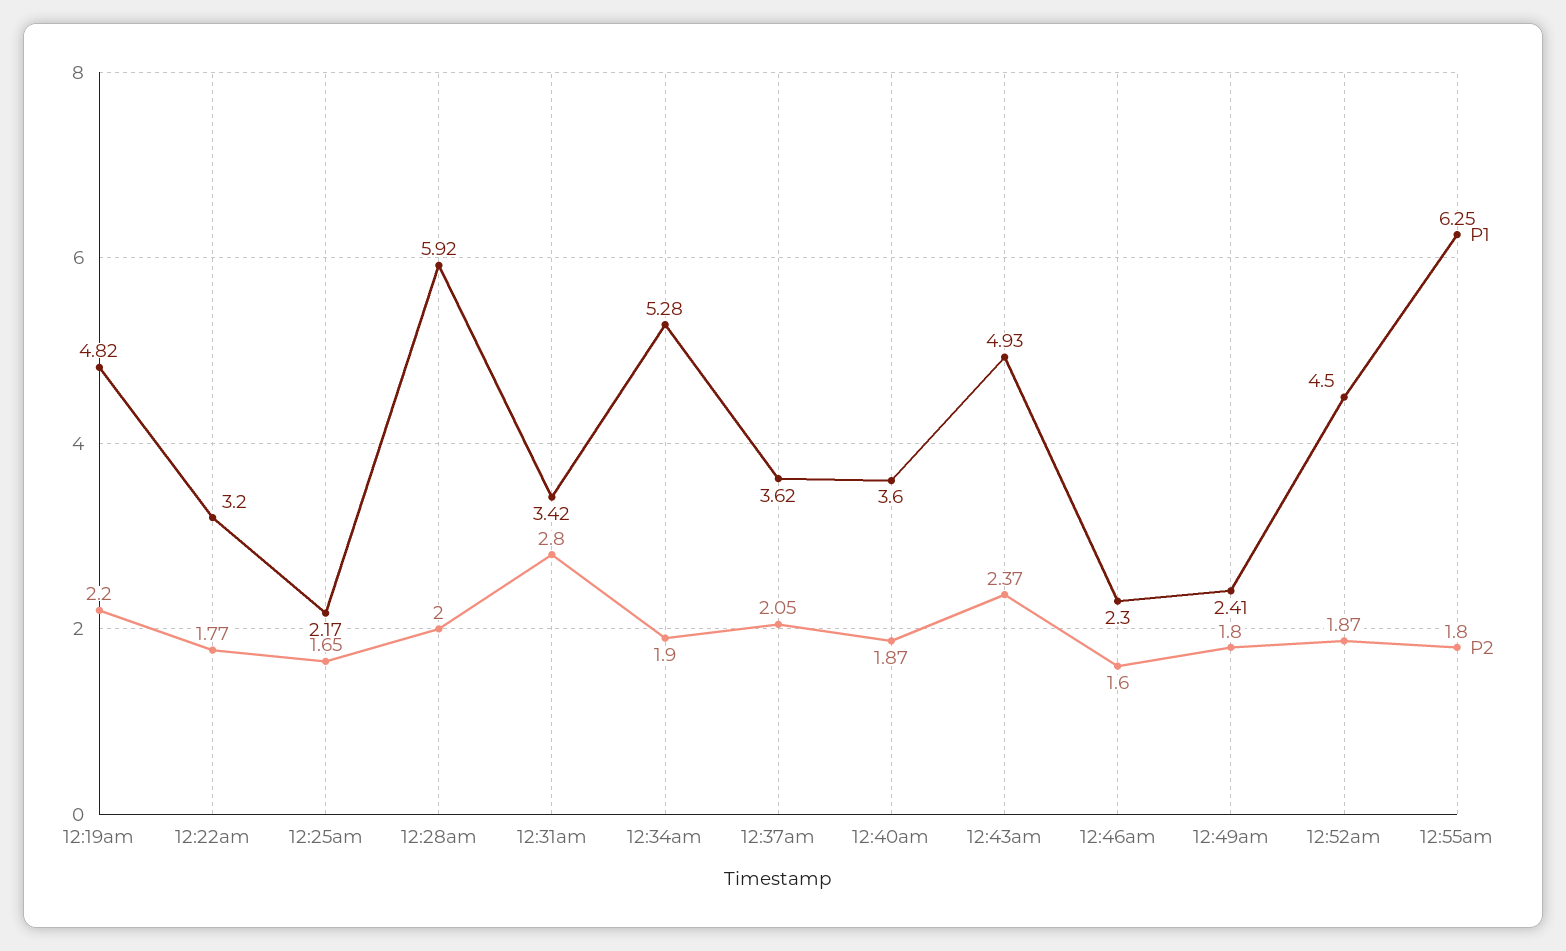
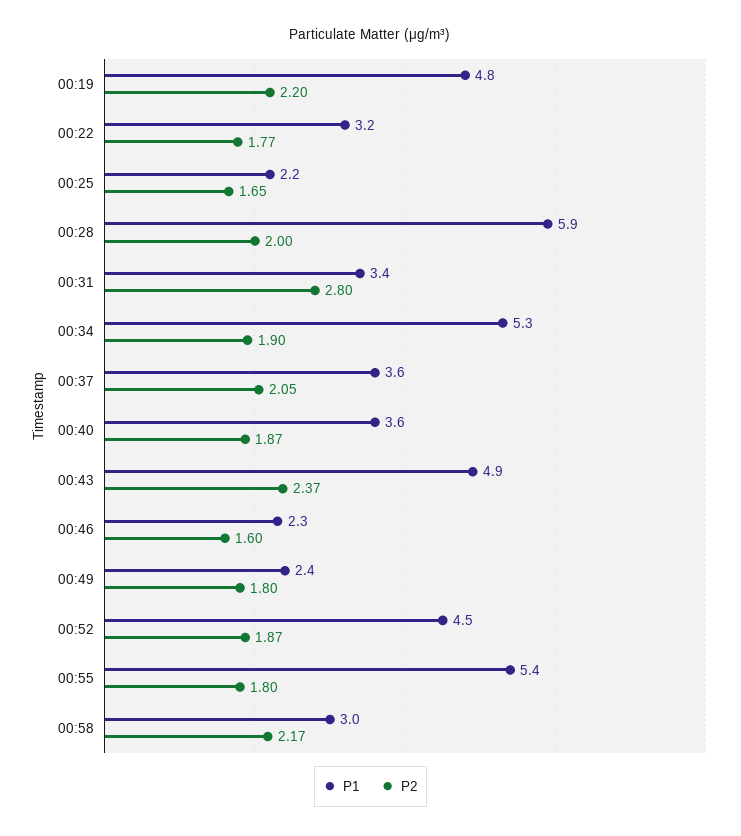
P1, 12:55am: 6.25 -> 5.4
P1, 00:58: none -> 3
P2, 00:58: none -> 2.17

